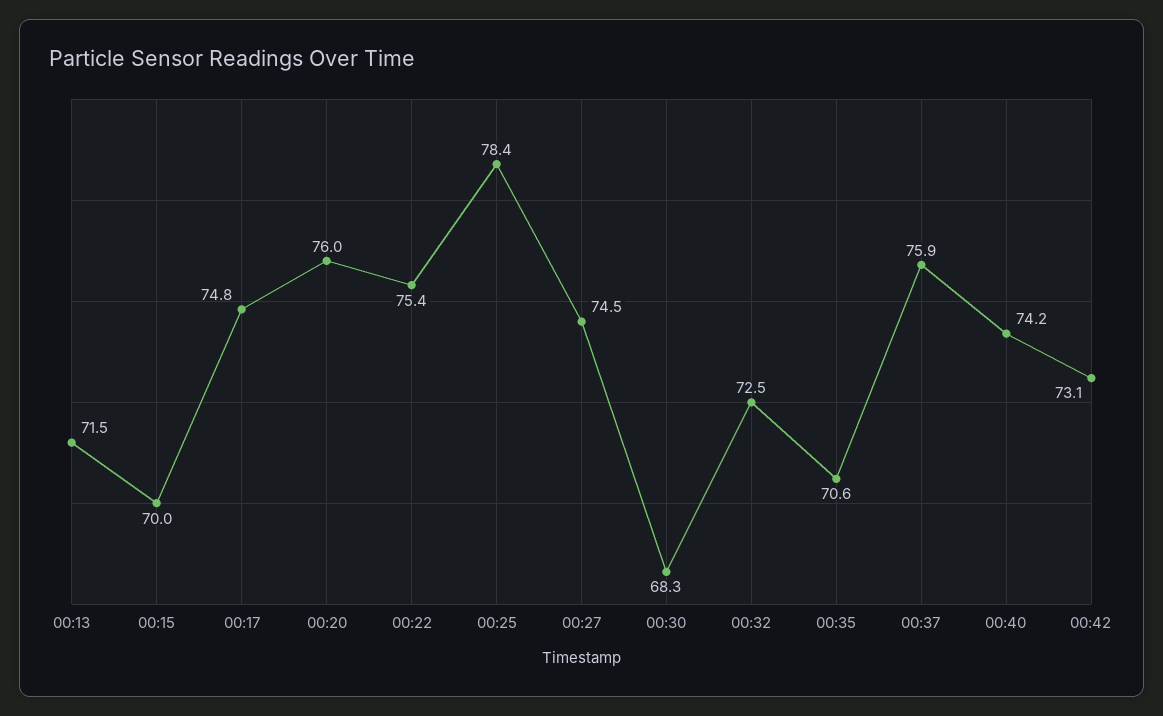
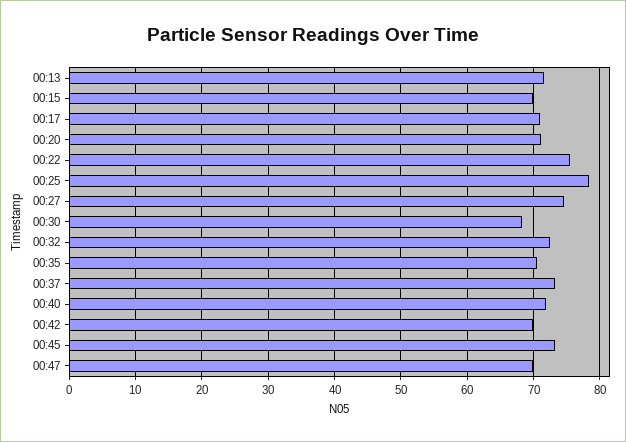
00:17: 74.8 -> 71
00:20: 76 -> 71
00:37: 75.9 -> 73
00:40: 74.2 -> 72
00:42: 73.1 -> 70
00:45: none -> 73
00:47: none -> 70

